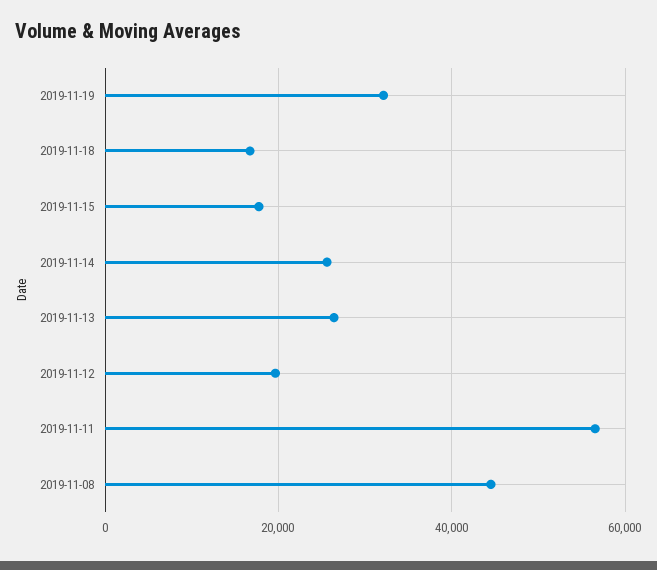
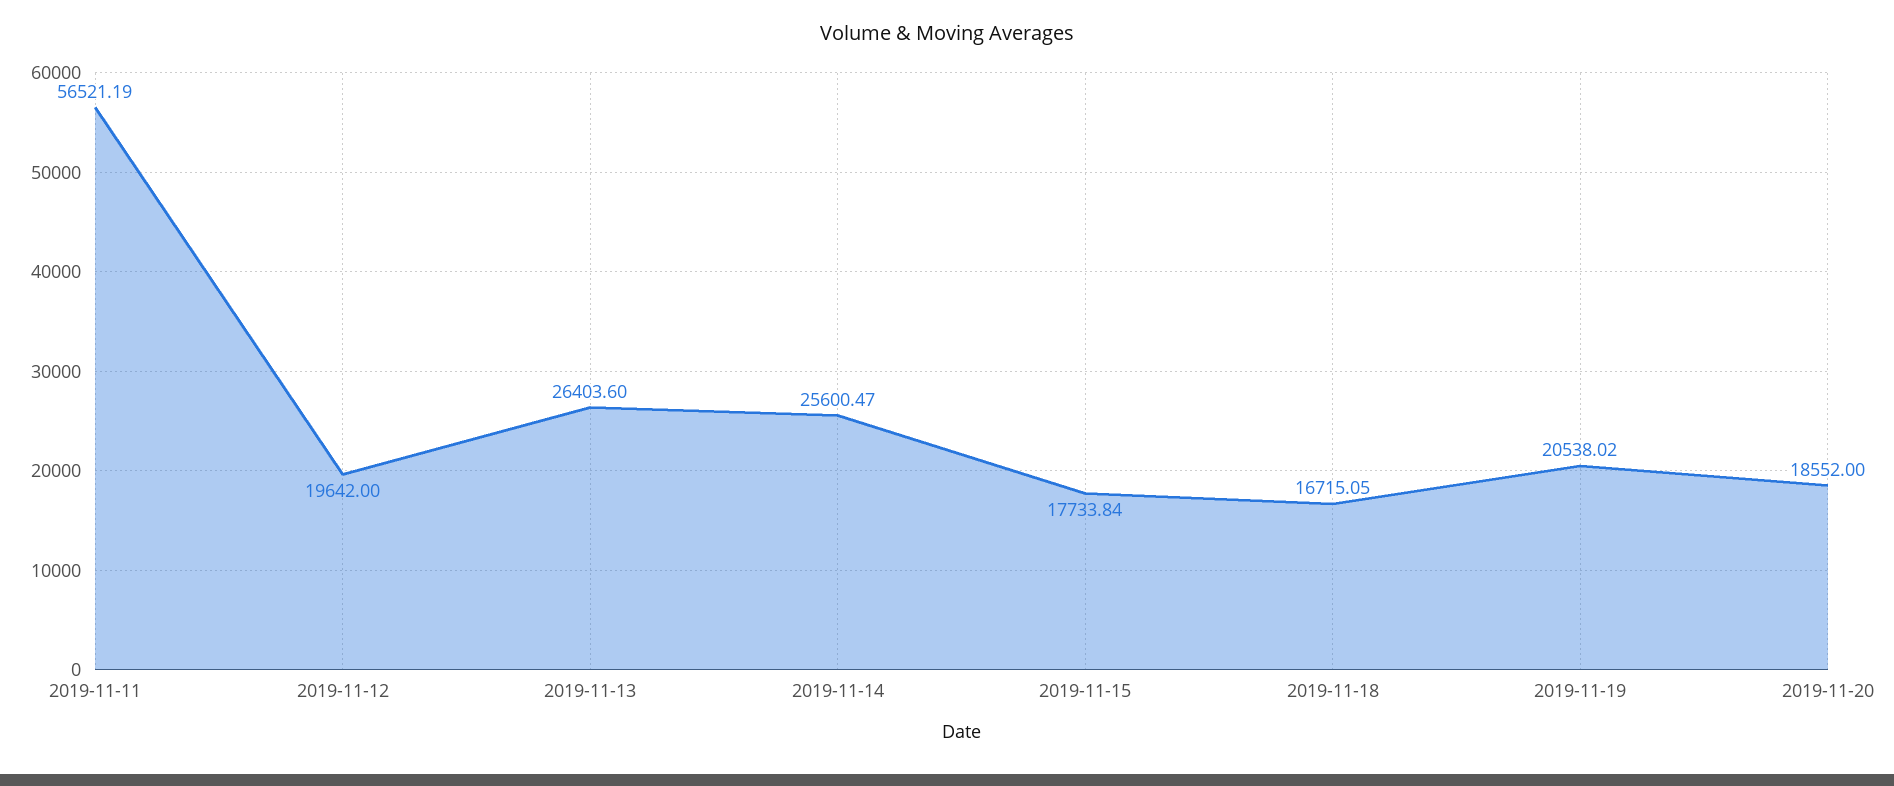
2019-11-19: 32000 -> 20538.02
2019-11-08: 44000 -> none
2019-11-20: none -> 18552

